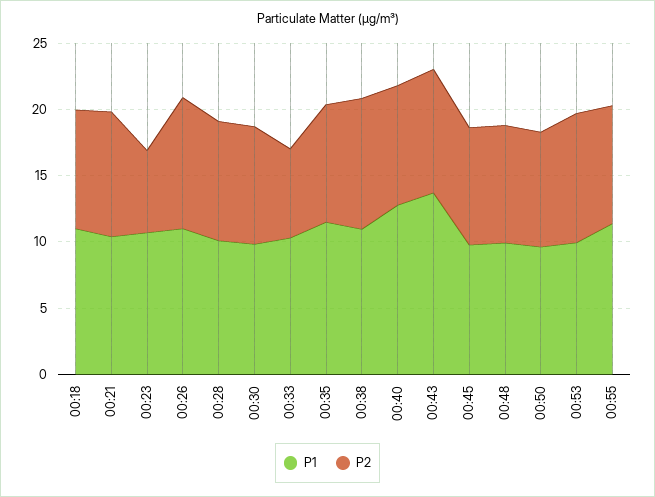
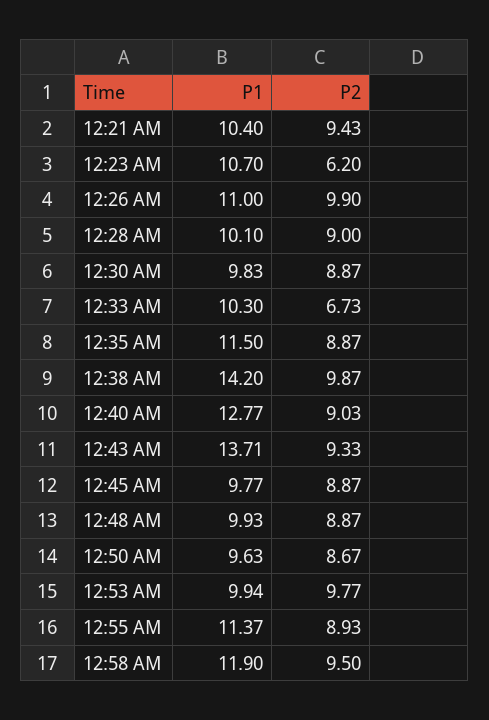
P1, 00:18: 11 -> none
P2, 00:18: 9 -> none
P1, 00:38: 11 -> 14.2
P1, 12:58 AM: none -> 11.9
P2, 12:58 AM: none -> 9.5

